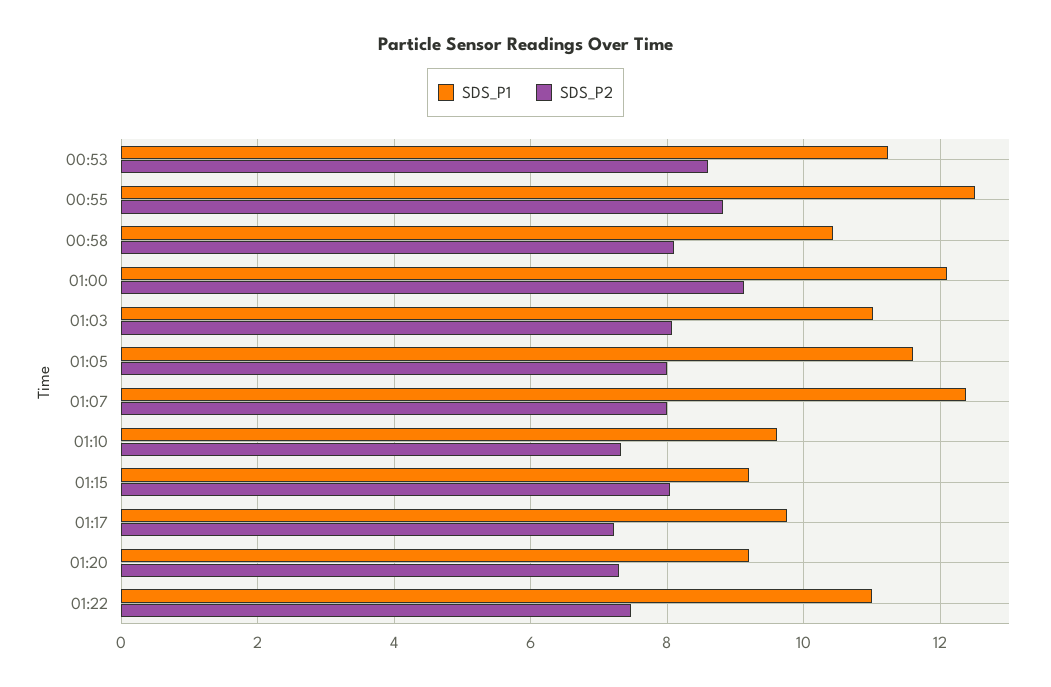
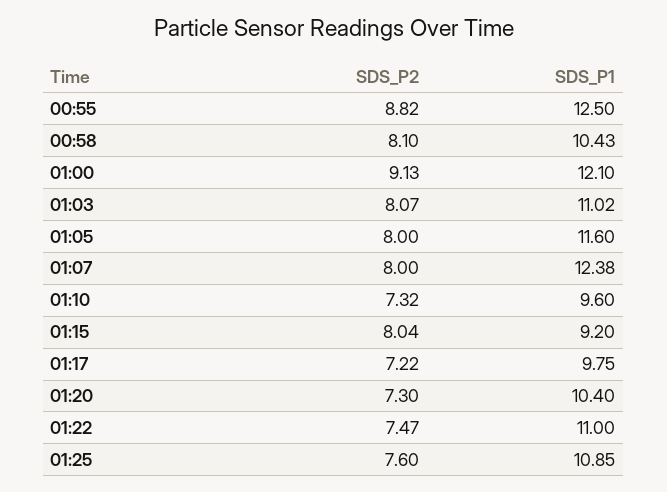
SDS_P1, 00:53: 11.2 -> none
SDS_P2, 00:53: 8.6 -> none
SDS_P1, 01:20: 9.2 -> 10.4
SDS_P2, 01:25: none -> 7.6
SDS_P1, 01:25: none -> 10.85

